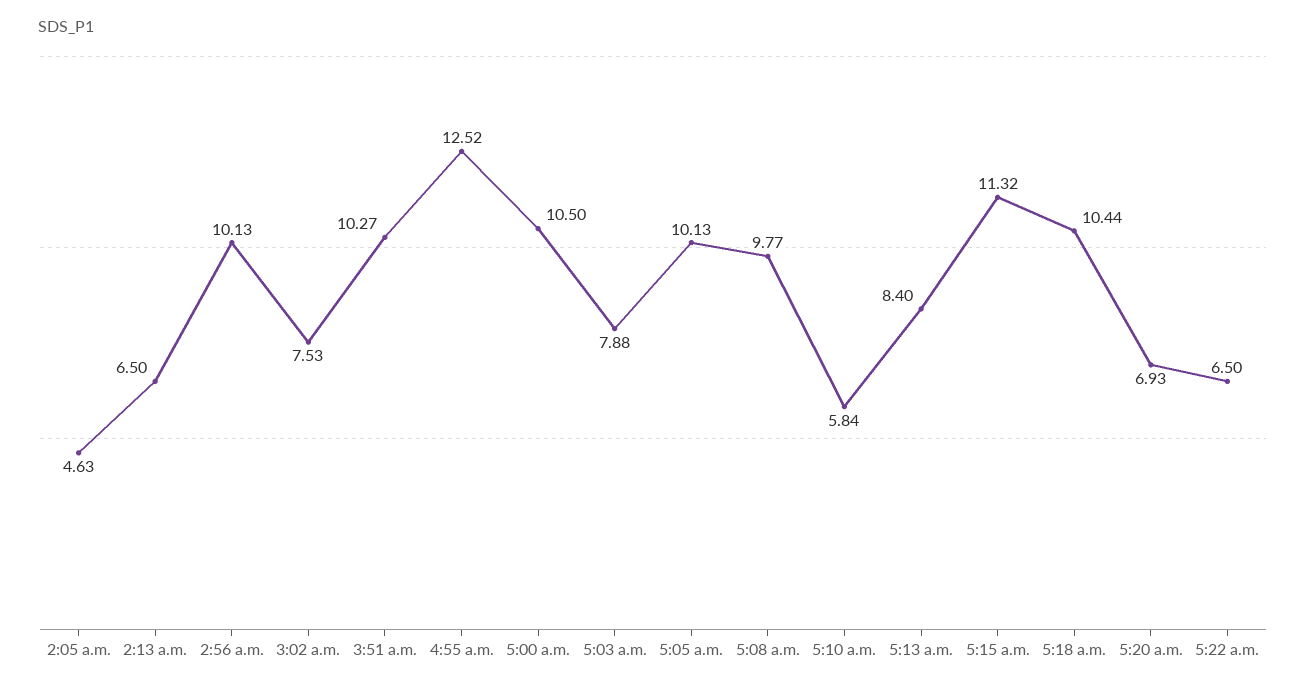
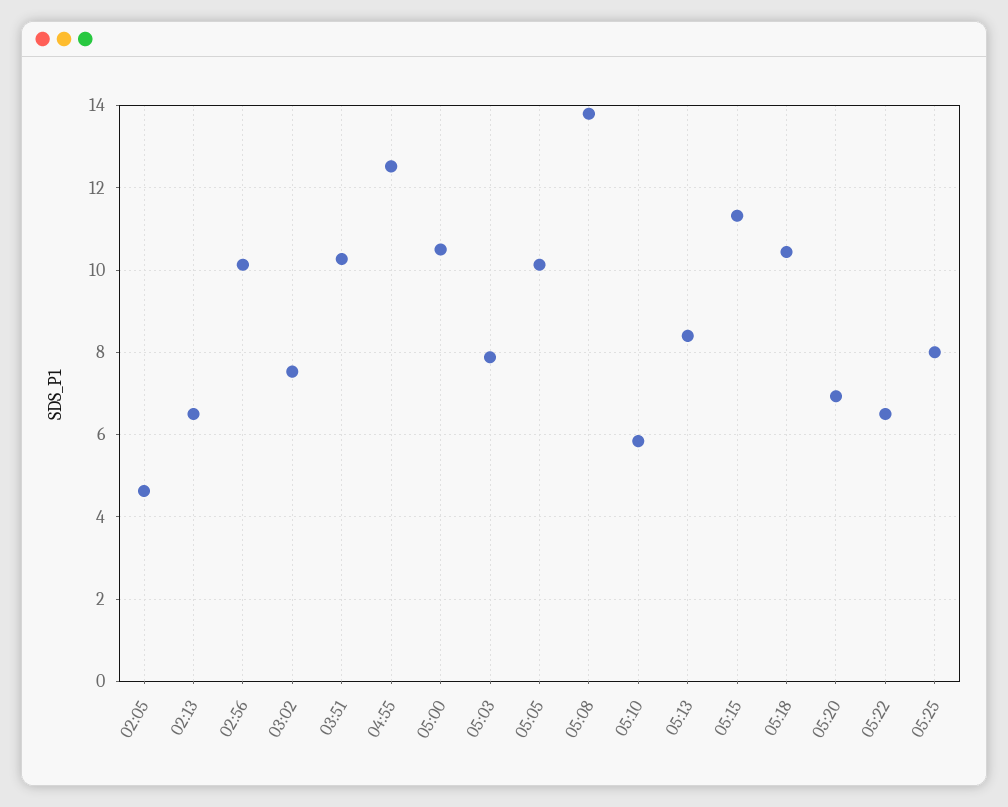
5:08 a.m.: 9.77 -> 13.8
05:25: none -> 8

